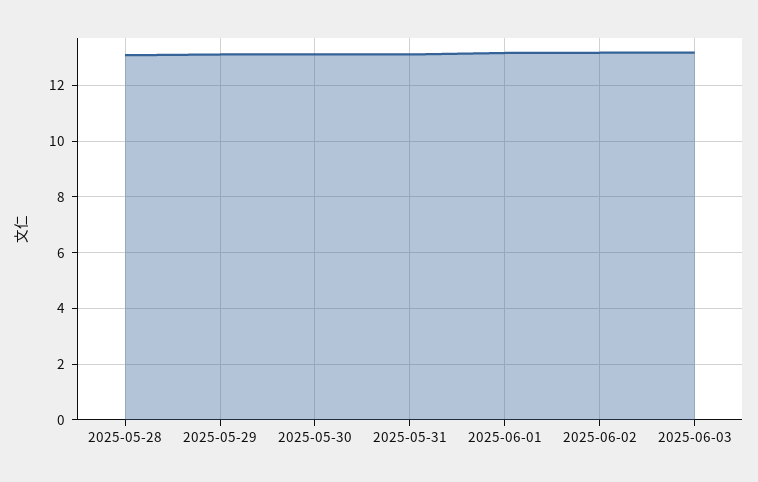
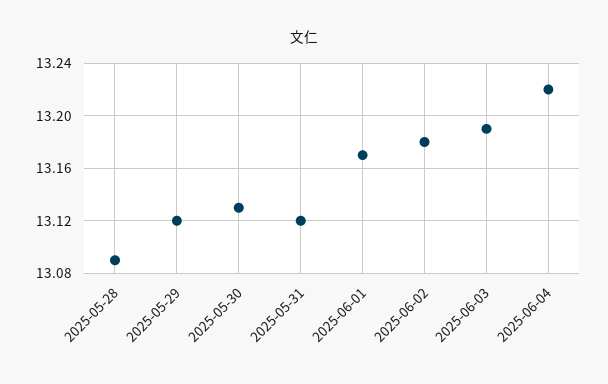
2025-06-04: none -> 13.22

